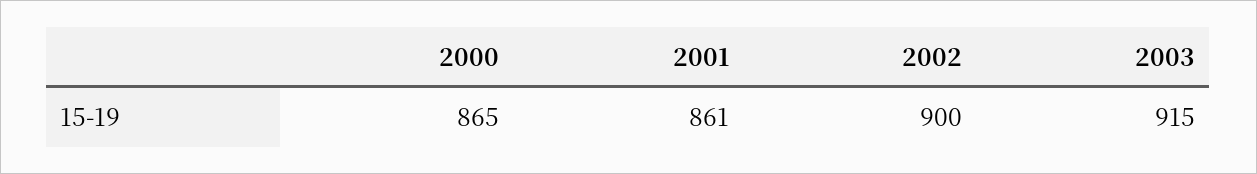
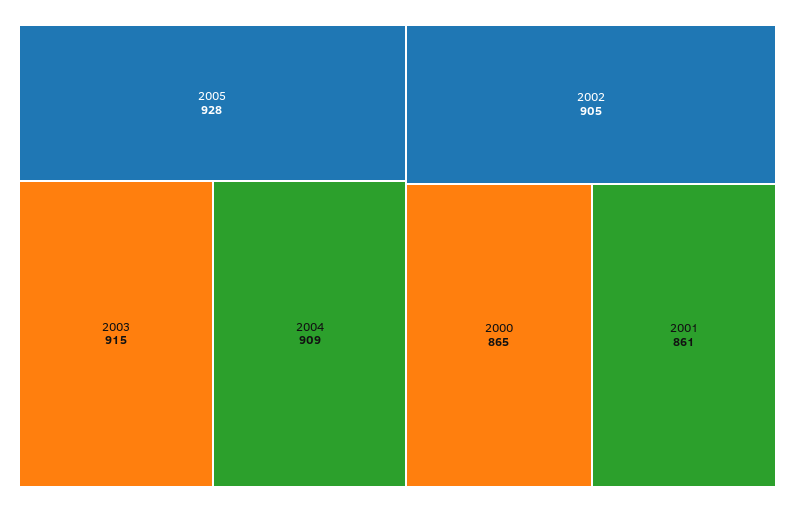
2002: 900 -> 905
2005: none -> 928
2004: none -> 909

